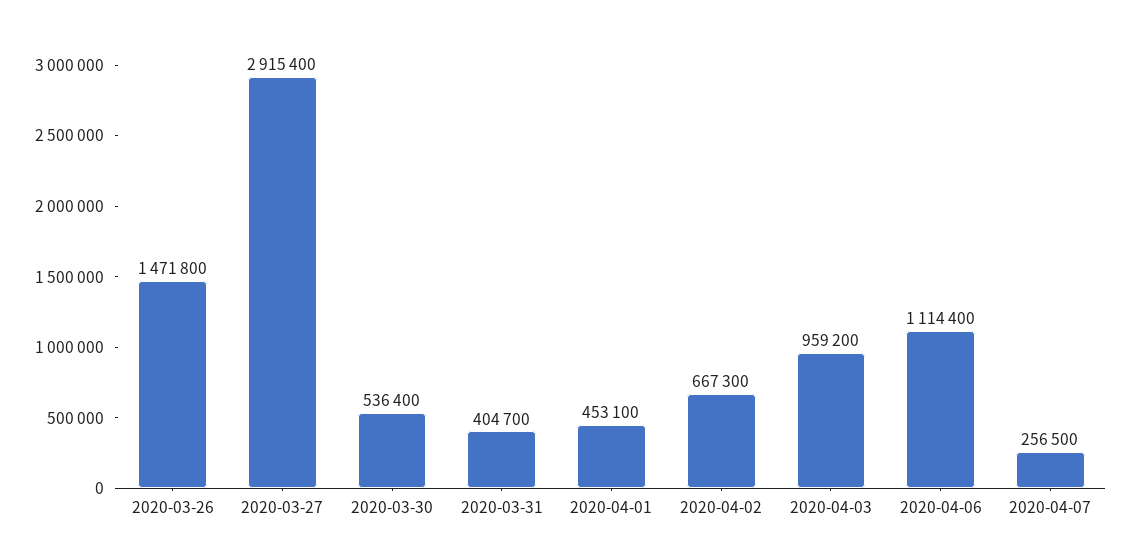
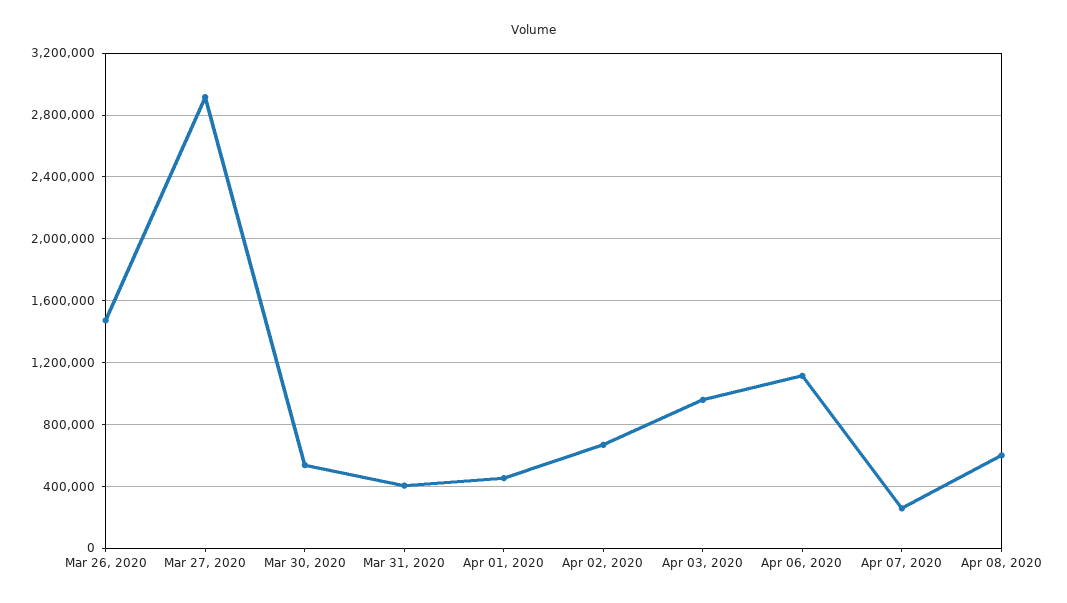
Apr 08, 2020: none -> 600000

